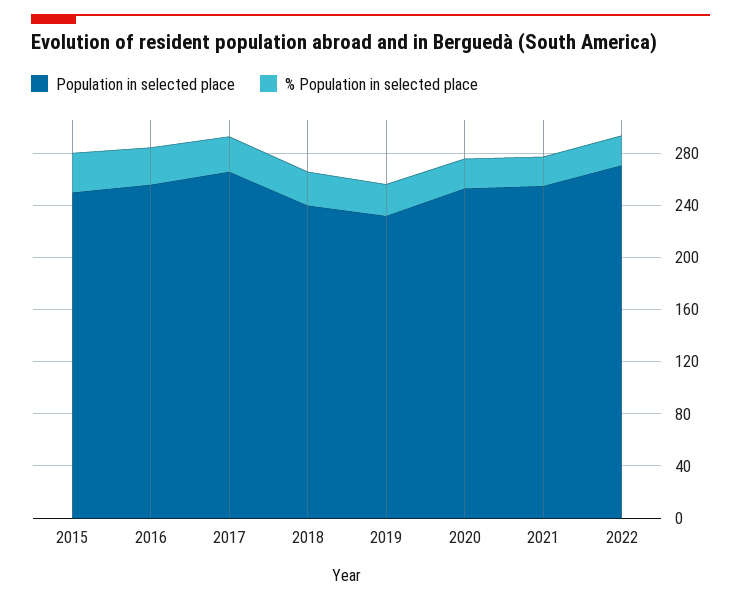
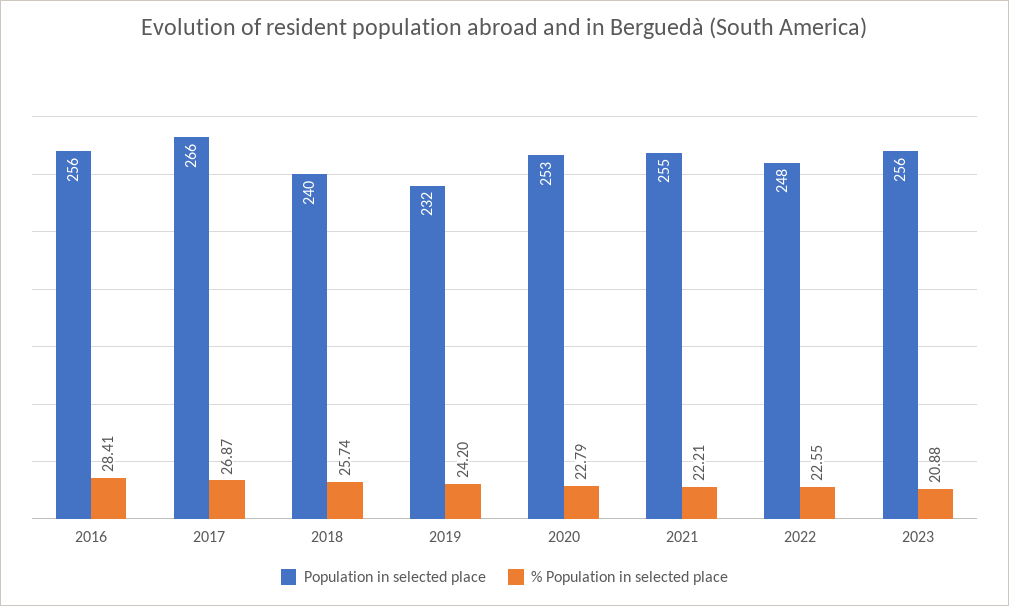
Population in selected place, 2015: 250 -> none
% Population in selected place, 2015: 30 -> none
Population in selected place, 2022: 270 -> 248
Population in selected place, 2023: none -> 256
% Population in selected place, 2023: none -> 20.88

